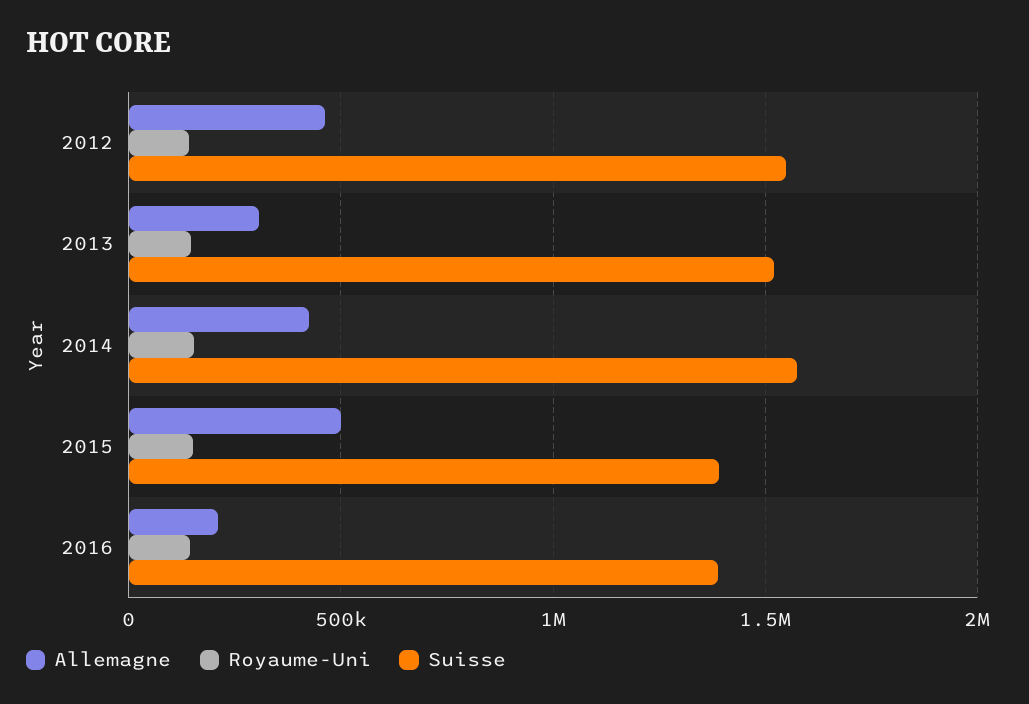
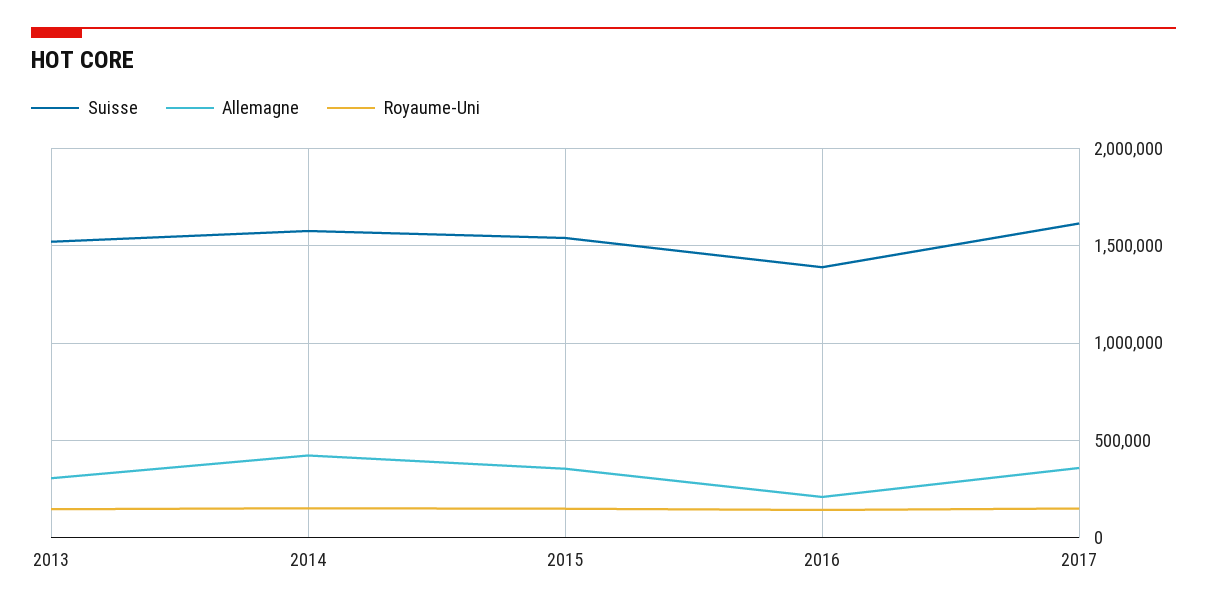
Allemagne, 2012: 450000 -> none
Royaume-Uni, 2012: 150000 -> none
Suisse, 2012: 1550000 -> none
Allemagne, 2015: 500000 -> 350000
Suisse, 2015: 1400000 -> 1550000
Suisse, 2017: none -> 1600000
Allemagne, 2017: none -> 350000
Royaume-Uni, 2017: none -> 150000

